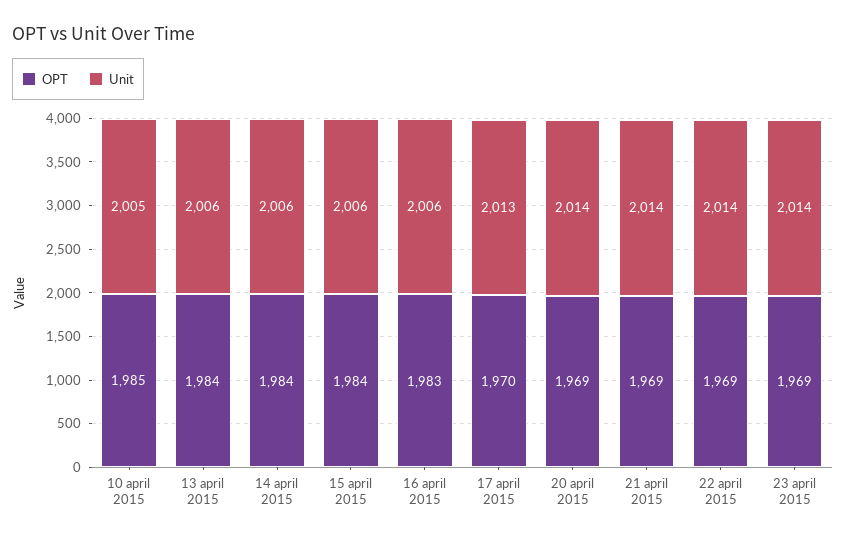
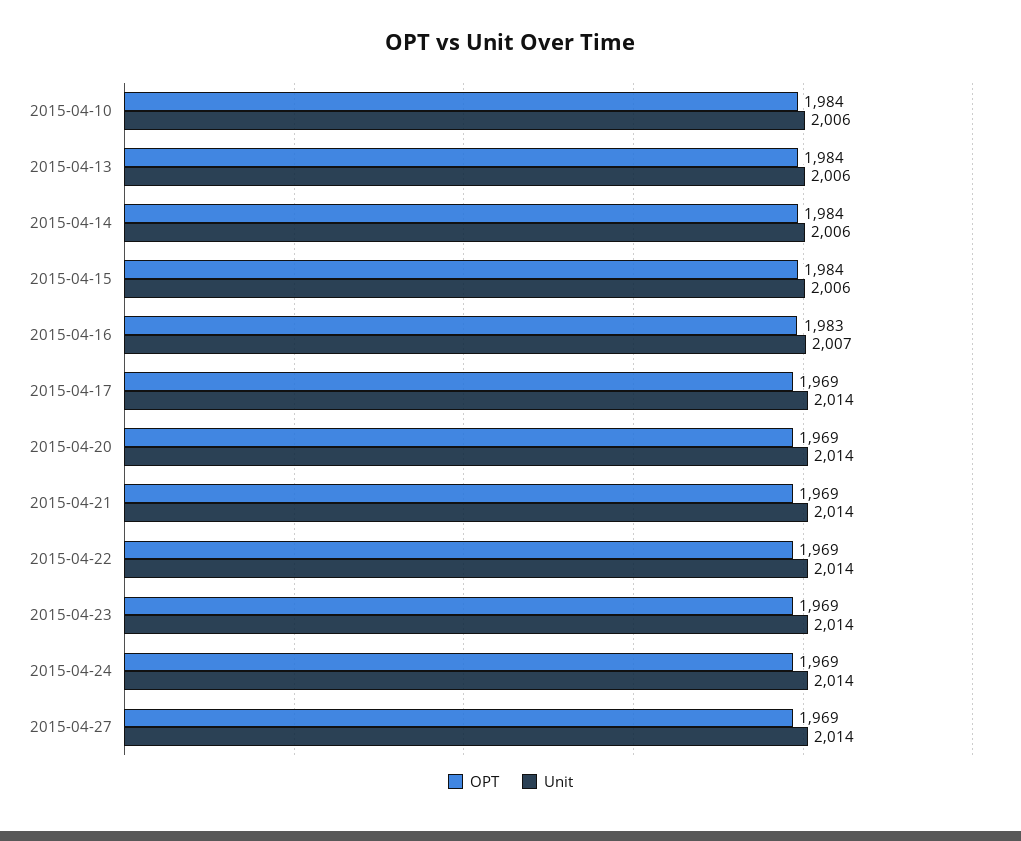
OPT, 10 april 2015: 1985 -> 1984
Unit, 10 april 2015: 2005 -> 2006
Unit, 16 april 2015: 2006 -> 2007
OPT, 17 april 2015: 1970 -> 1969
Unit, 17 april 2015: 2013 -> 2014
OPT, 2015-04-24: none -> 1969
Unit, 2015-04-24: none -> 2014
OPT, 2015-04-27: none -> 1969
Unit, 2015-04-27: none -> 2014

